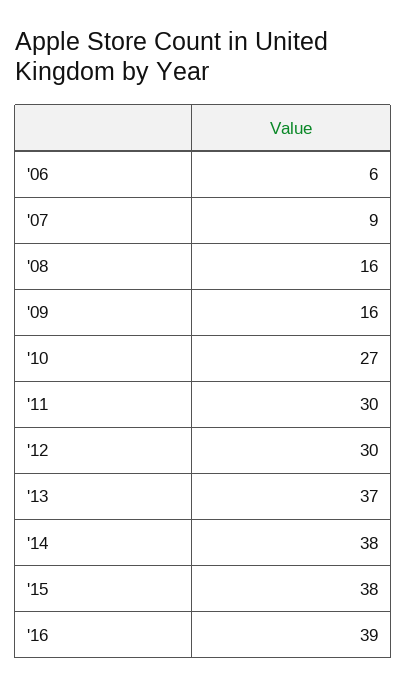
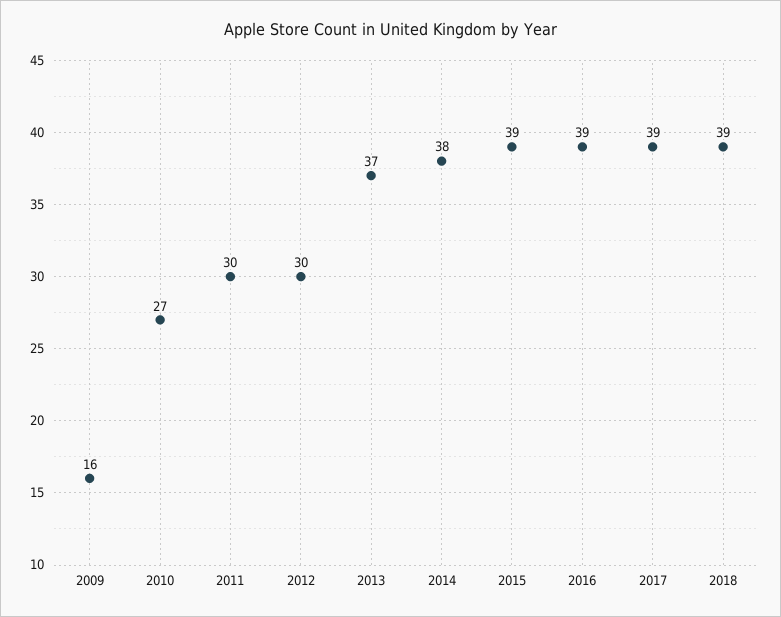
'06: 6 -> none
'07: 9 -> none
'08: 16 -> none
'15: 38 -> 39
2017: none -> 39
2018: none -> 39

